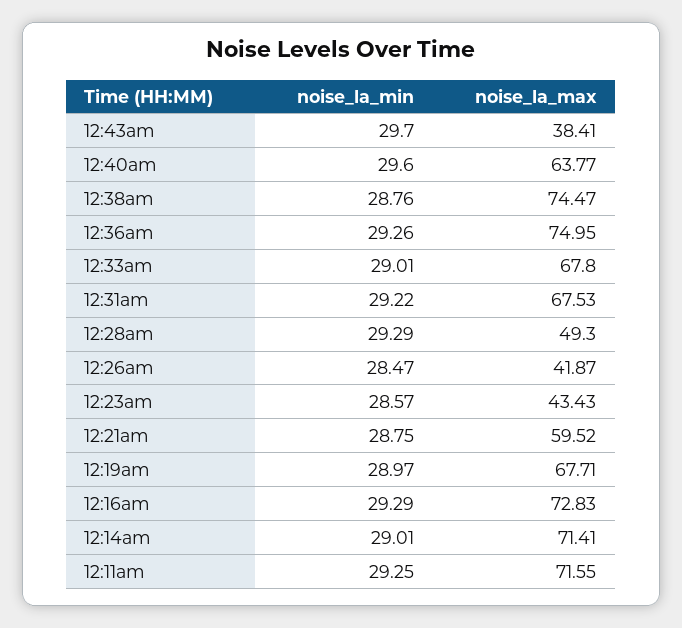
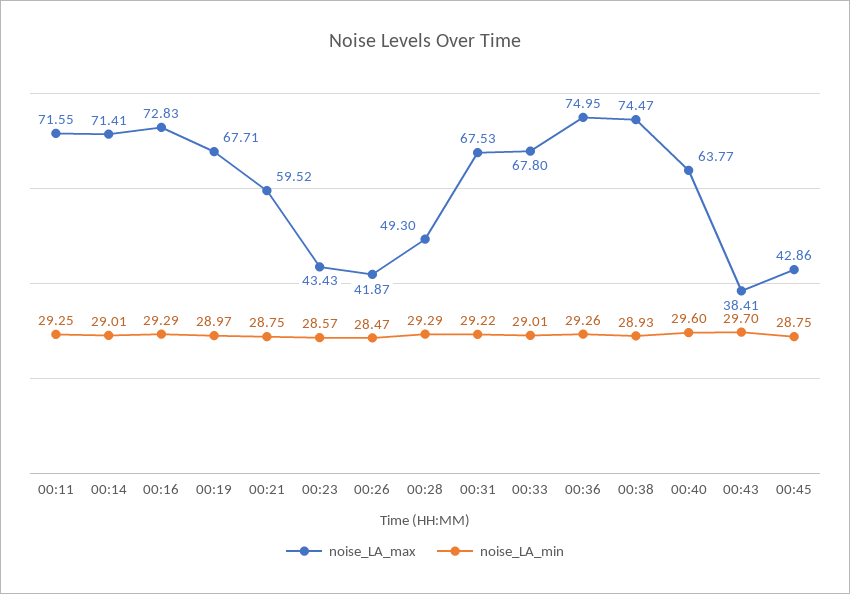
noise_la_min, 12:38am: 28.76 -> 28.93
noise_la_max, 00:45: none -> 42.86
noise_la_min, 00:45: none -> 28.75

